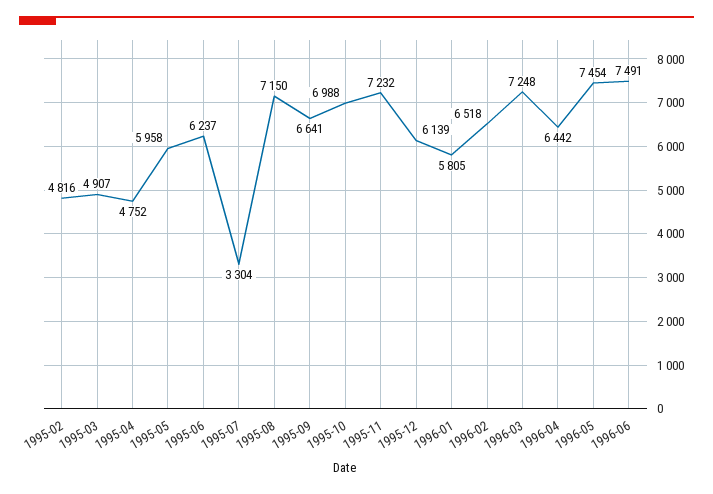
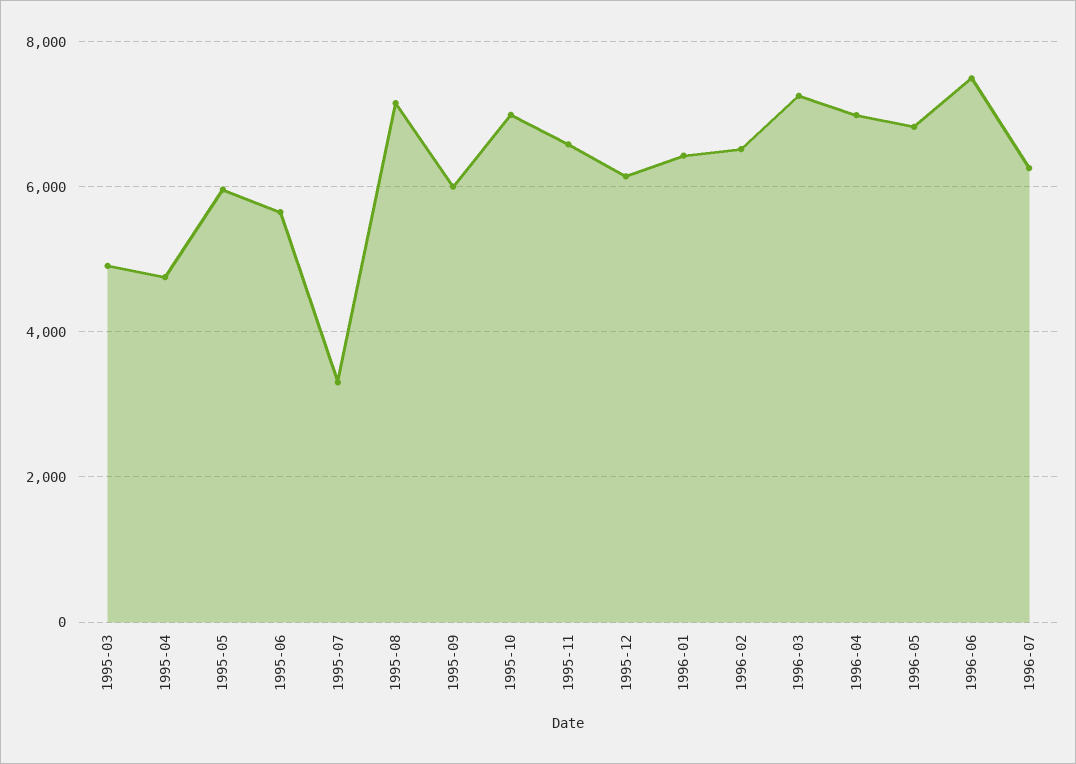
1995-02: 4816 -> none
1995-06: 6237 -> 5600
1995-09: 6641 -> 6000
1995-11: 7232 -> 6600
1996-01: 5805 -> 6400
1996-04: 6442 -> 7000
1996-05: 7454 -> 6800
1996-07: none -> 6200

